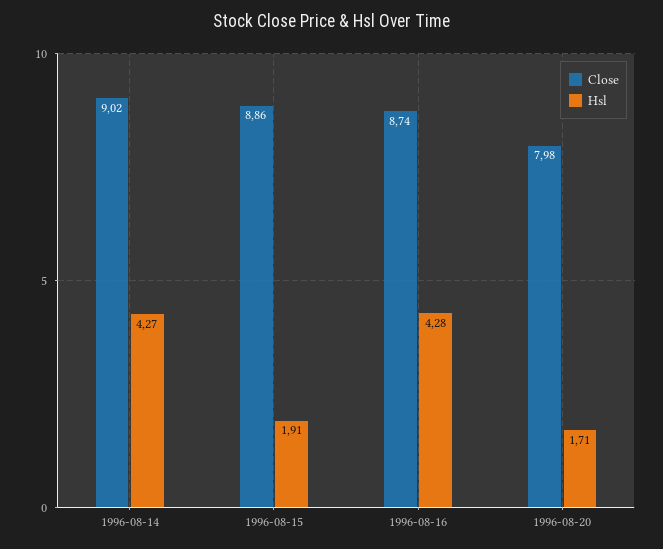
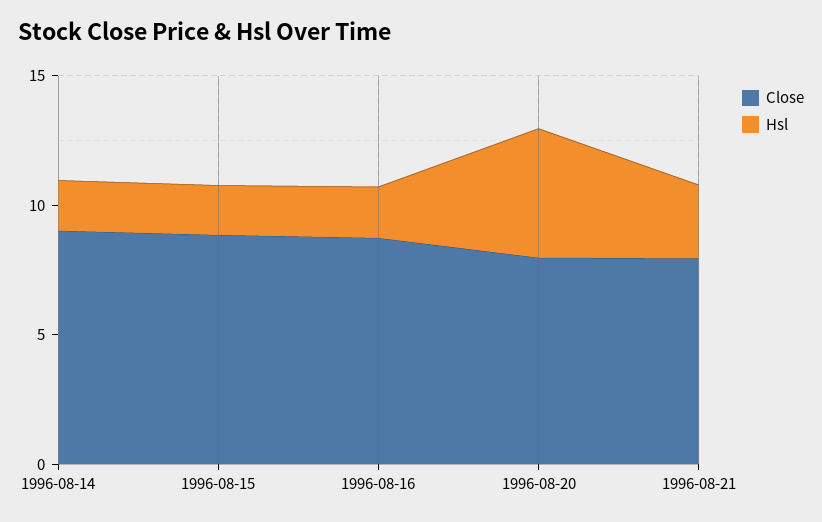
Hsl, 1996-08-14: 4.27 -> 2
Hsl, 1996-08-16: 4.28 -> 2
Hsl, 1996-08-20: 1.71 -> 5
Close, 1996-08-21: none -> 8
Hsl, 1996-08-21: none -> 3

